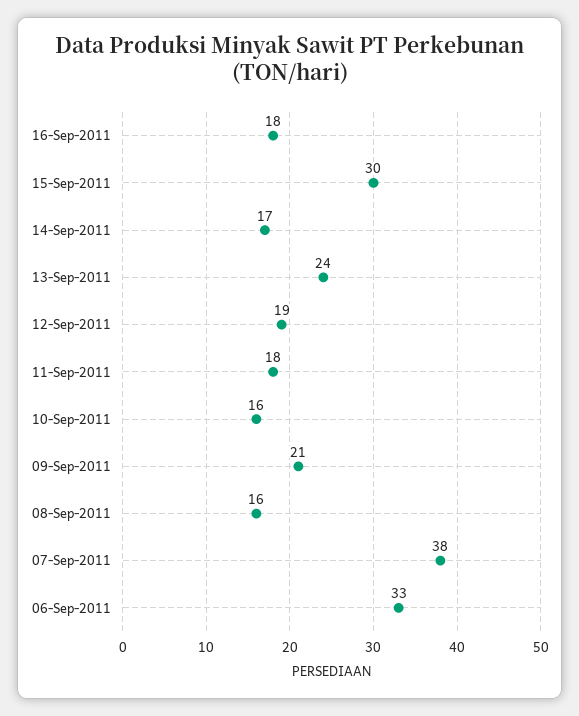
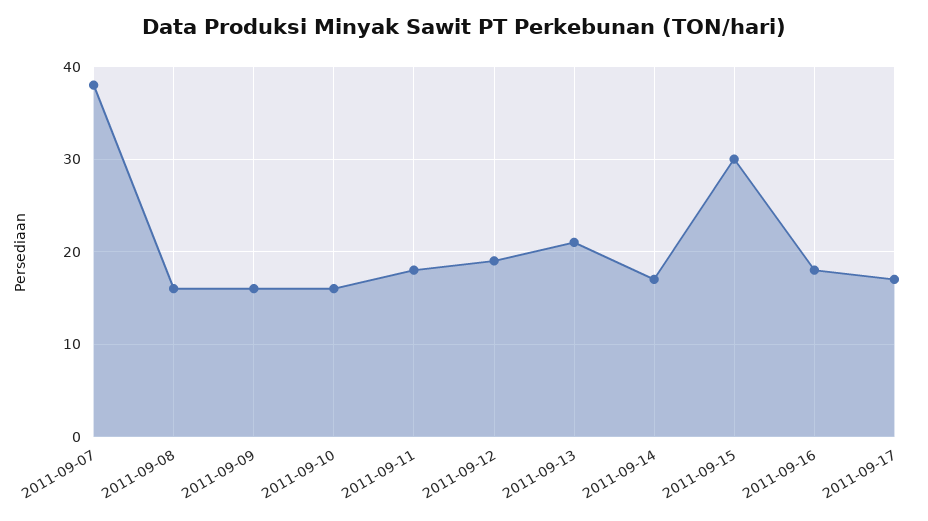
13-Sep-2011: 24 -> 21
09-Sep-2011: 21 -> 16
06-Sep-2011: 33 -> none
2011-09-17: none -> 17

